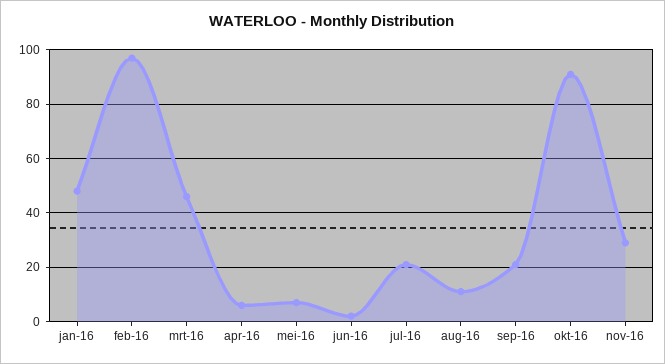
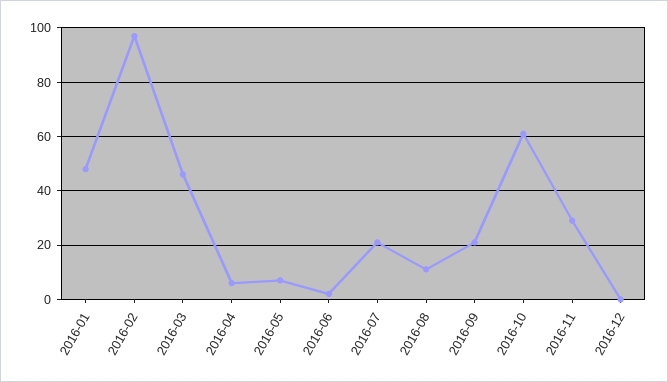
okt-16: 90 -> 60
2016-12: none -> 0

